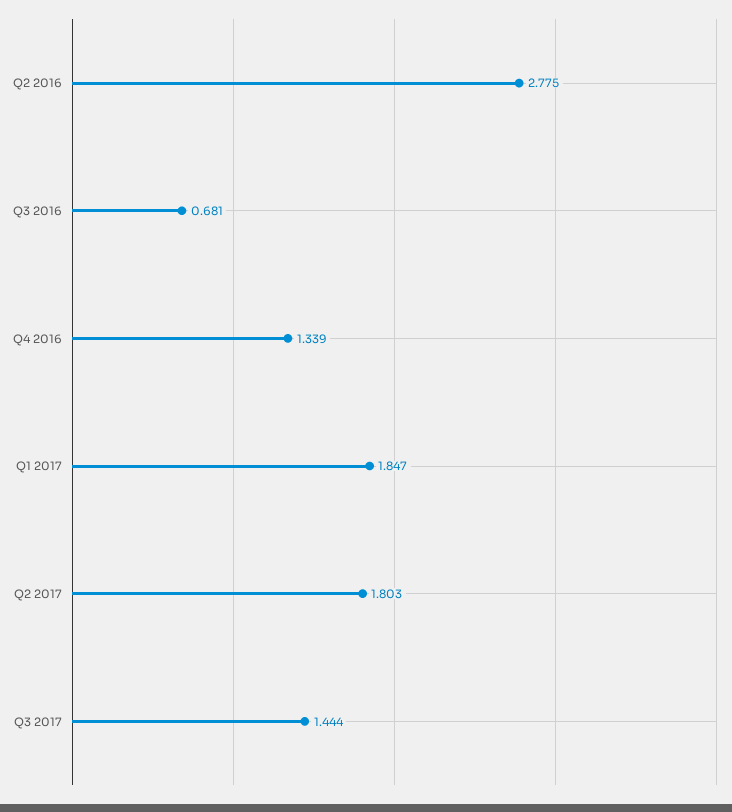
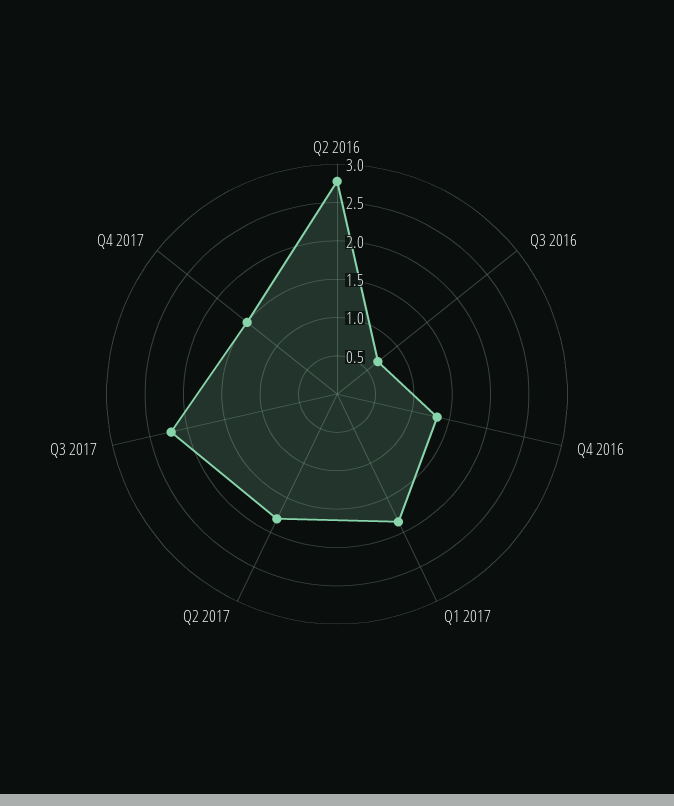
Q3 2017: 1.444 -> 2.25
Q4 2017: none -> 1.5

